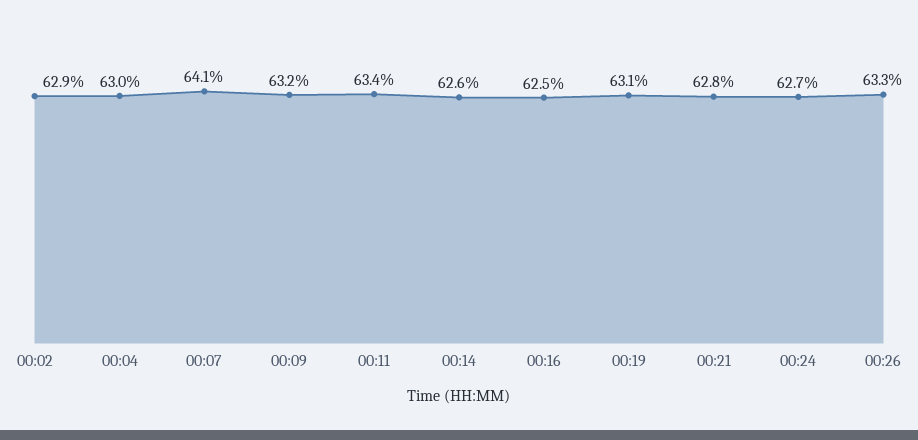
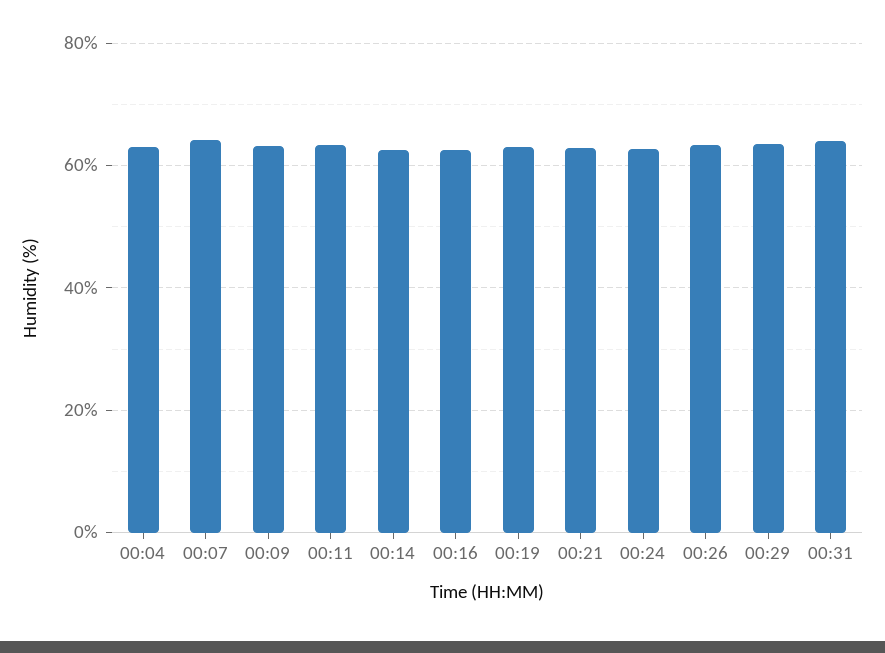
00:02: 62.9 -> none
00:29: none -> 64
00:31: none -> 64

